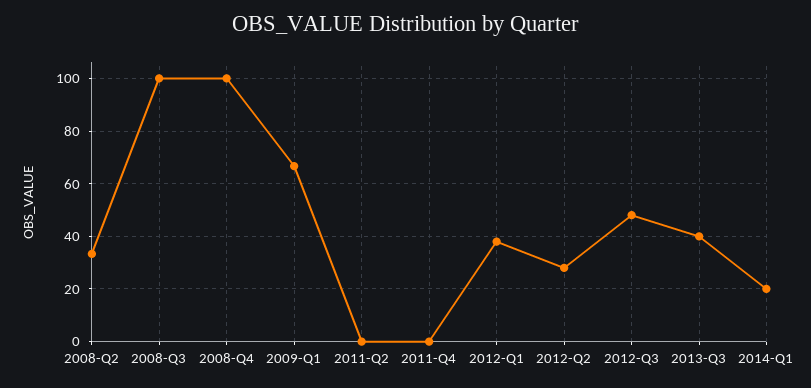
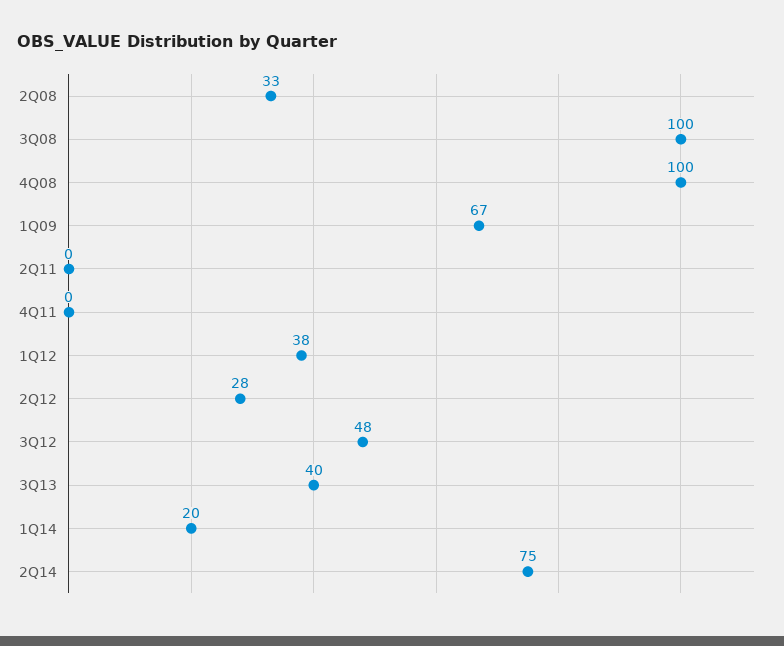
2Q14: none -> 75

